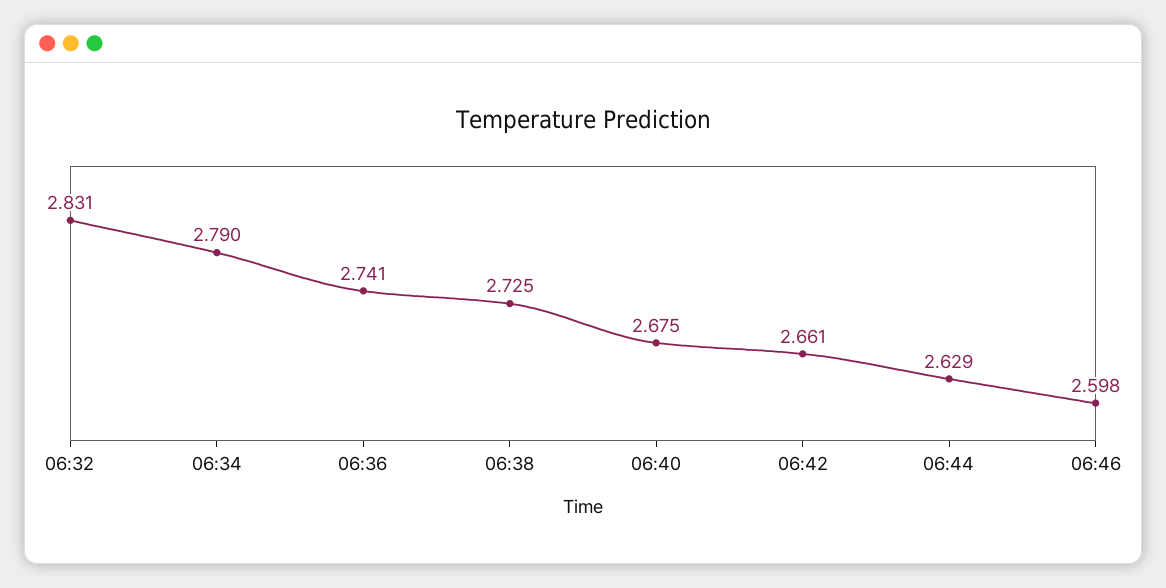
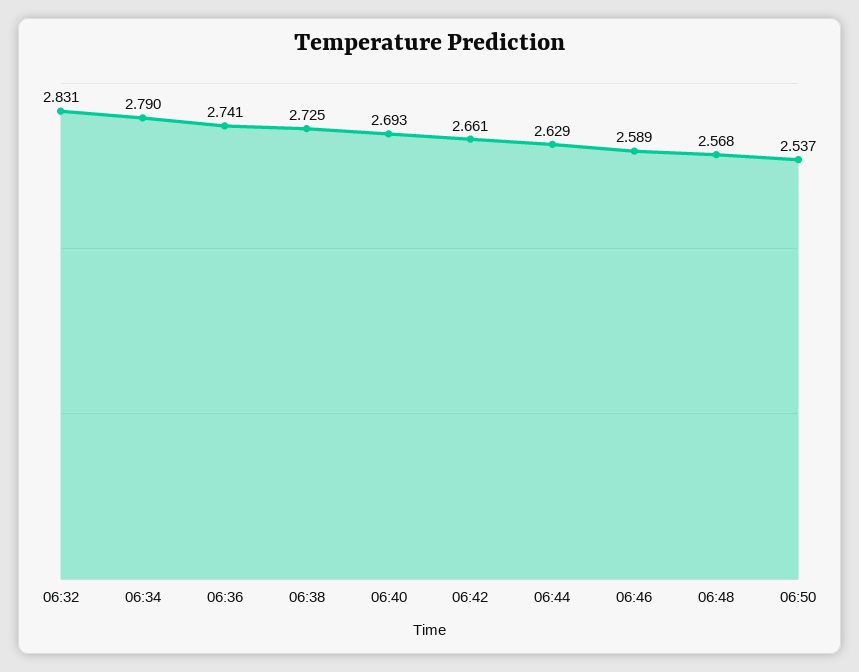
06:40: 2.675 -> 2.693
06:46: 2.598 -> 2.589
06:48: none -> 2.568
06:50: none -> 2.537

